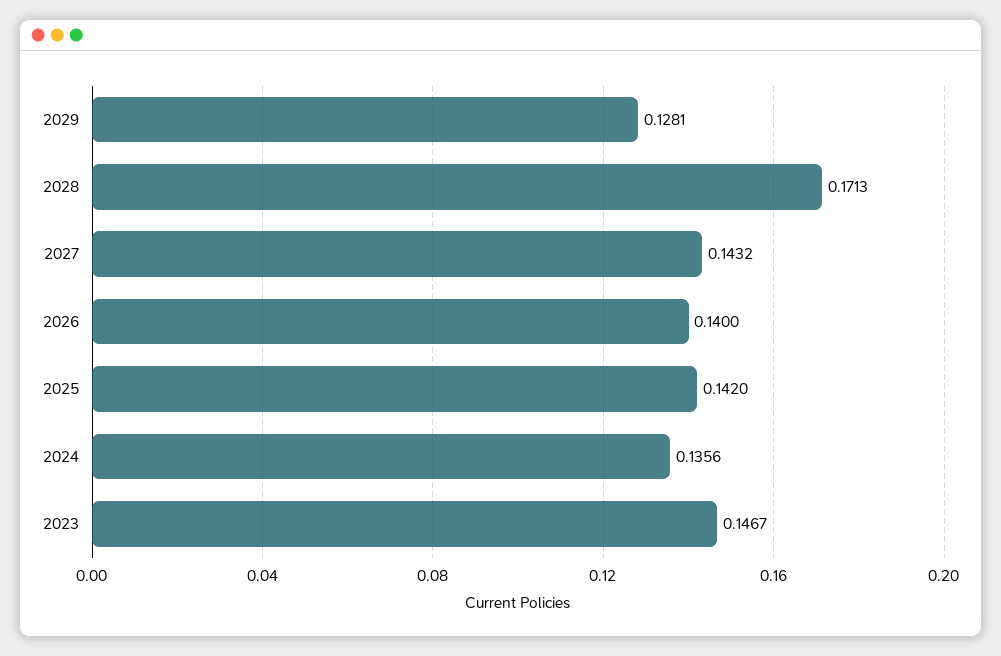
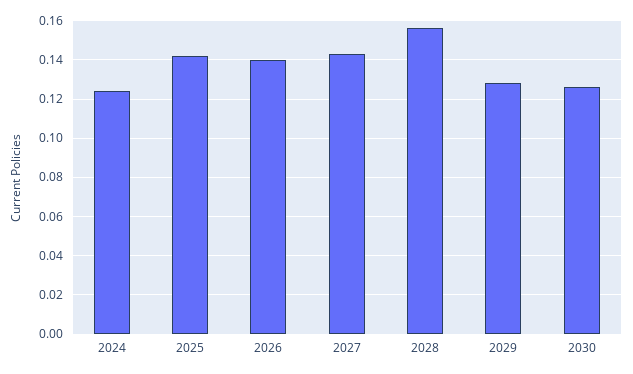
2028: 0.1713 -> 0.155
2024: 0.1356 -> 0.125
2023: 0.1467 -> none
2030: none -> 0.125

